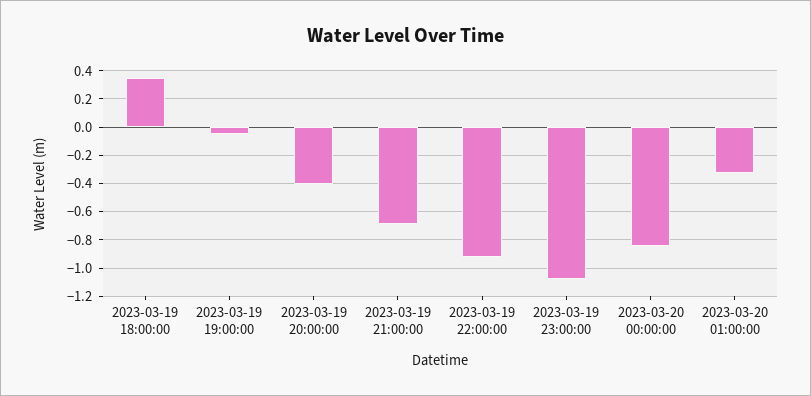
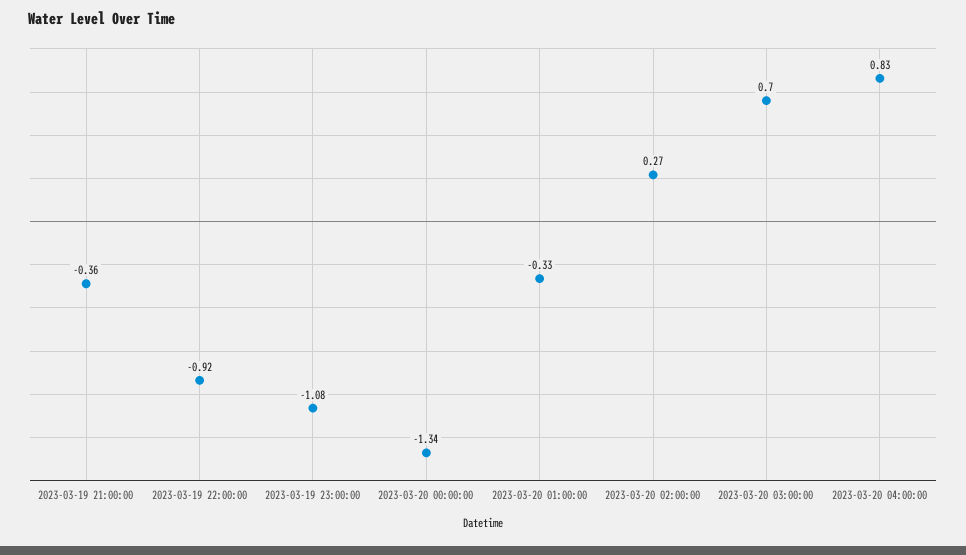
2023-03-19 18:00:00: 0.35 -> none
2023-03-19 19:00:00: -0.05 -> none
2023-03-19 20:00:00: -0.4 -> none
2023-03-19 21:00:00: -0.7 -> -0.36
2023-03-20 00:00:00: -0.85 -> -1.34
2023-03-20 02:00:00: none -> 0.27
2023-03-20 03:00:00: none -> 0.7
2023-03-20 04:00:00: none -> 0.83

